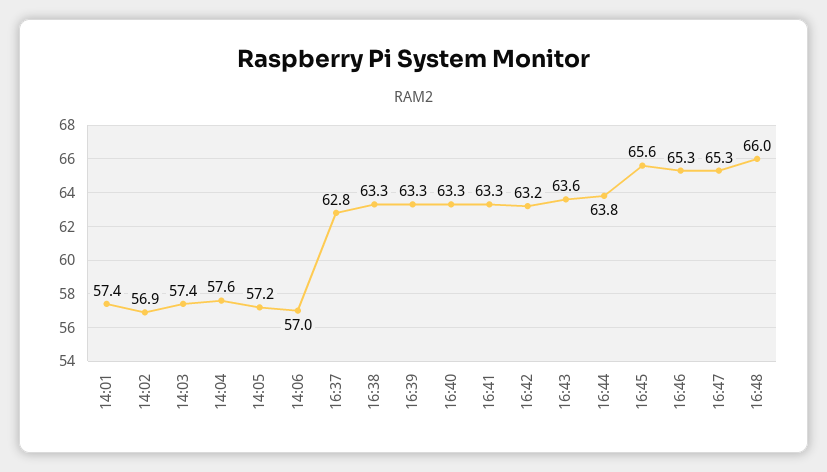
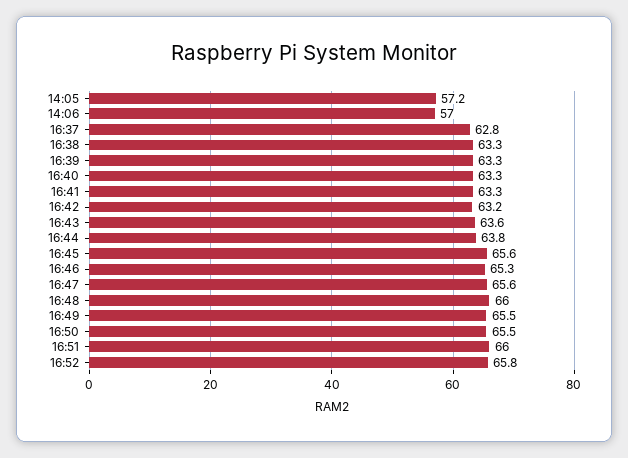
14:01: 57.4 -> none
14:02: 56.9 -> none
14:03: 57.4 -> none
14:04: 57.6 -> none
16:47: 65.3 -> 65.6
16:49: none -> 65.5
16:50: none -> 65.5
16:51: none -> 66
16:52: none -> 65.8

